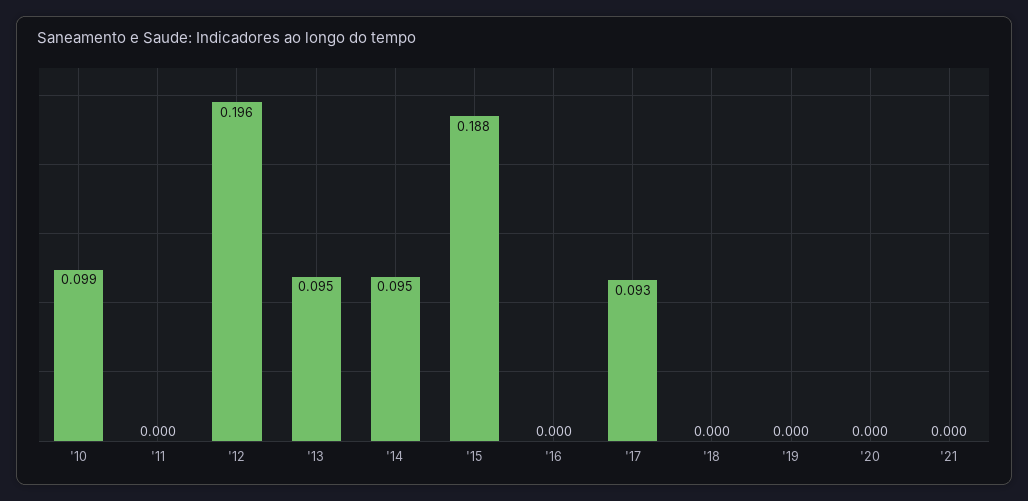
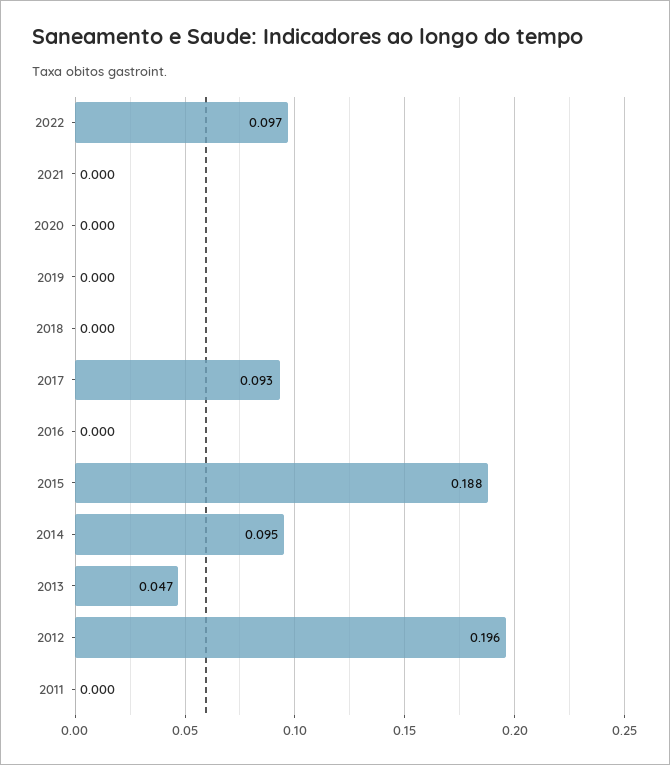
'10: 0.099 -> none
'13: 0.095 -> 0.047
2022: none -> 0.097

